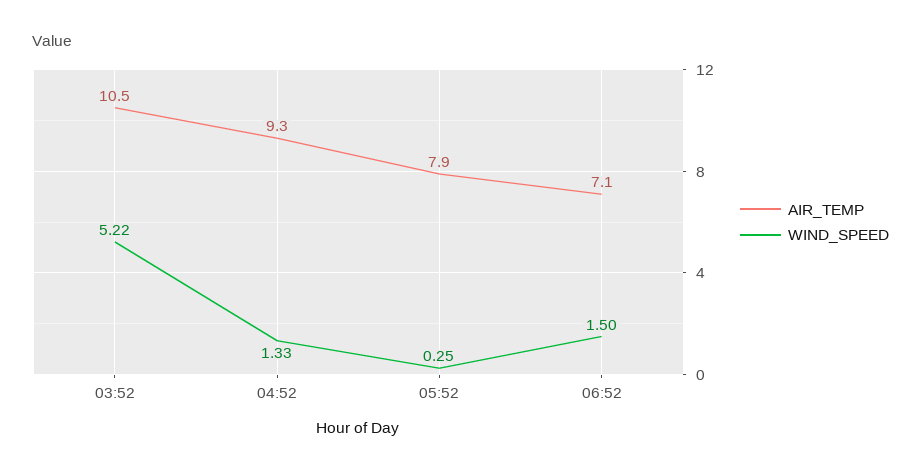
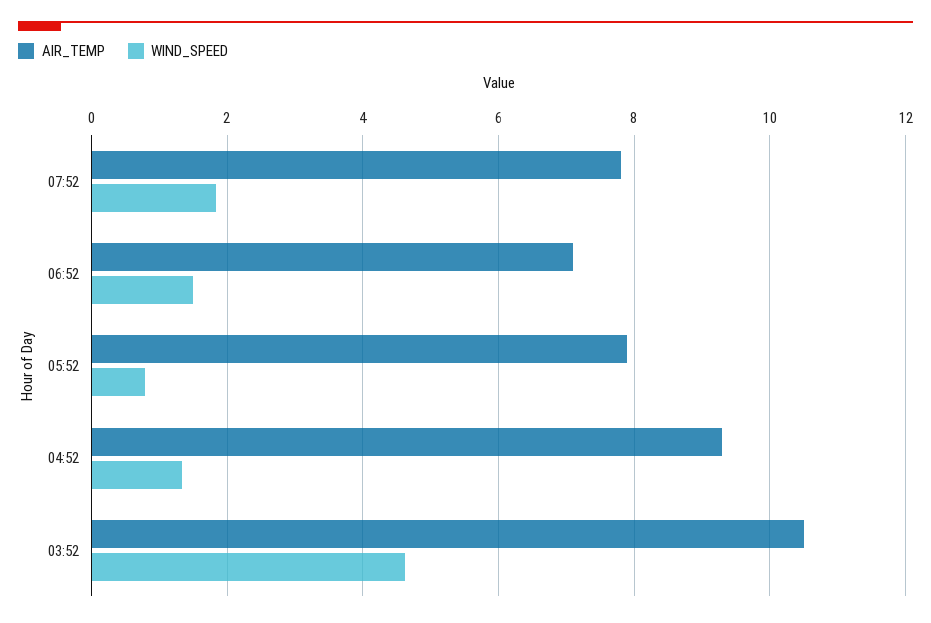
WIND_SPEED, 03:52: 5.22 -> 4.6
WIND_SPEED, 05:52: 0.25 -> 0.8
AIR_TEMP, 07:52: none -> 7.8
WIND_SPEED, 07:52: none -> 1.8

